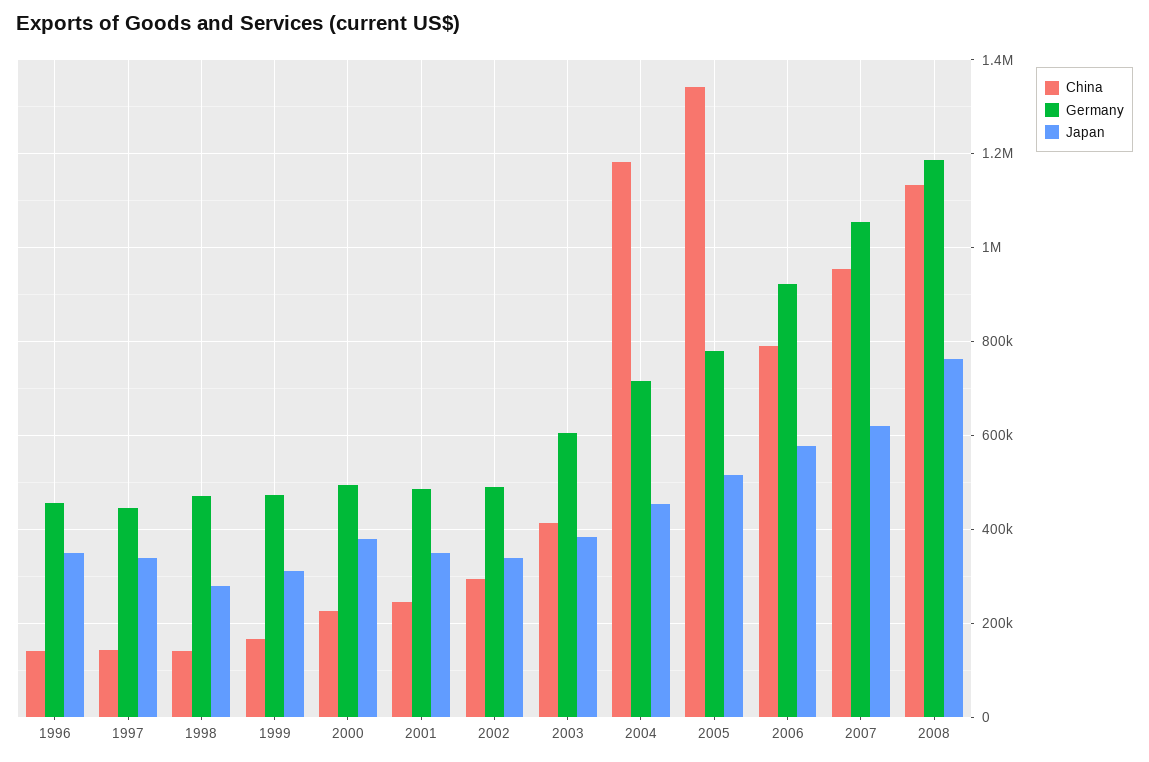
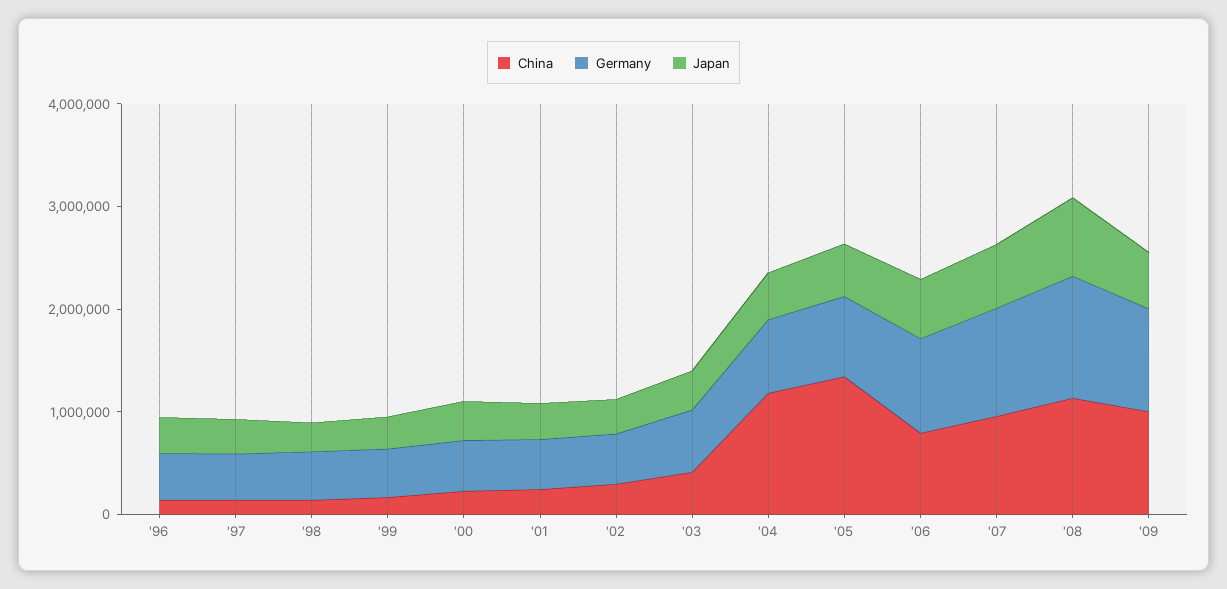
China, '09: none -> 1000000
Germany, '09: none -> 1000000
Japan, '09: none -> 600000

